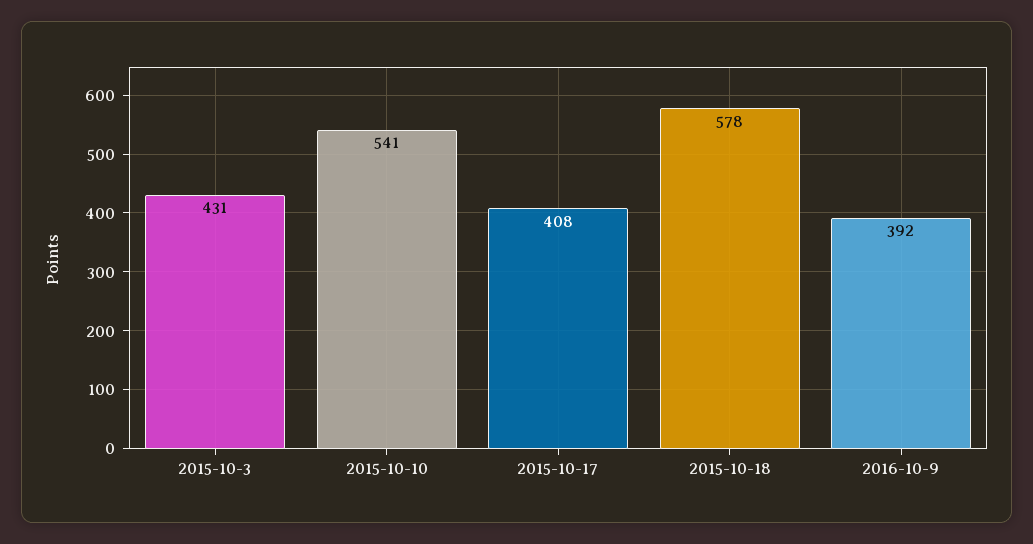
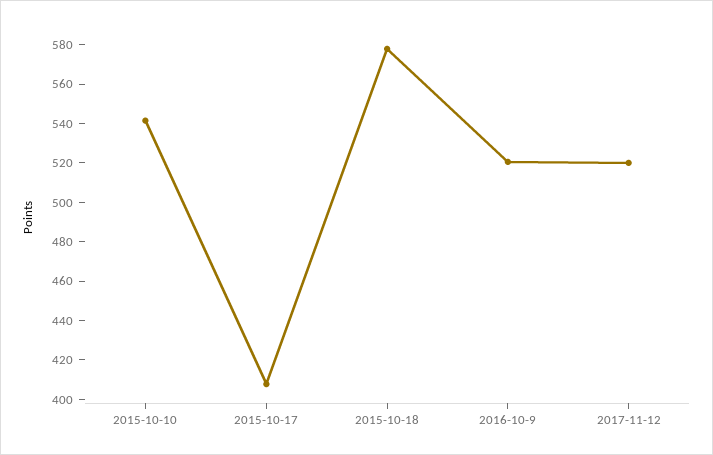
2015-10-3: 431 -> none
2016-10-9: 392 -> 520
2017-11-12: none -> 520

